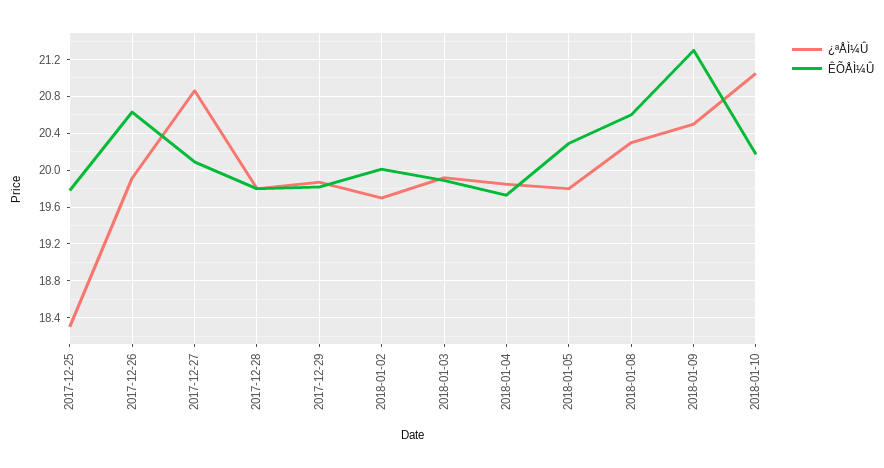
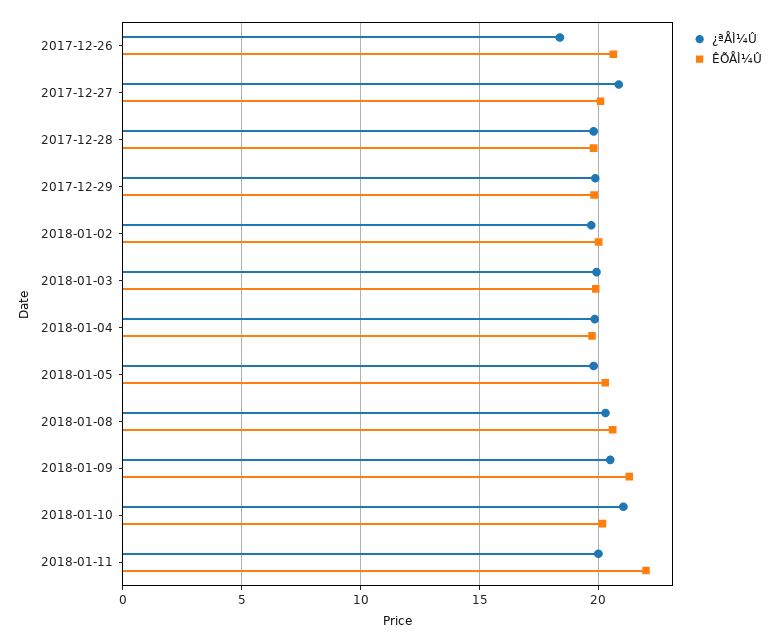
¿ªÅÌ¼Û, 2017-12-25: 18.3 -> none
ÊÕÅÌ¼Û, 2017-12-25: 19.8 -> none
¿ªÅÌ¼Û, 2017-12-26: 19.9 -> 18.5
¿ªÅÌ¼Û, 2018-01-11: none -> 20
ÊÕÅÌ¼Û, 2018-01-11: none -> 22

